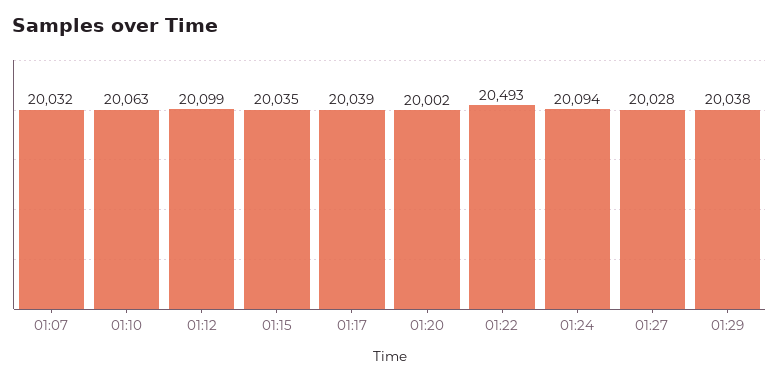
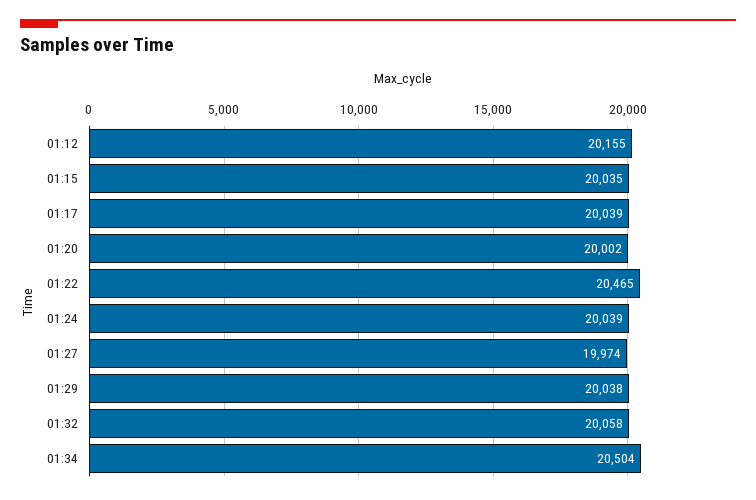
01:07: 20032 -> none
01:10: 20063 -> none
01:12: 20099 -> 20155
01:22: 20493 -> 20465
01:24: 20094 -> 20039
01:27: 20028 -> 19974
01:32: none -> 20058
01:34: none -> 20504

